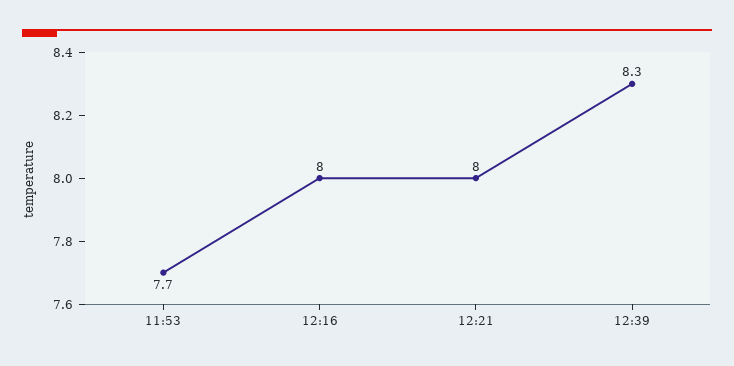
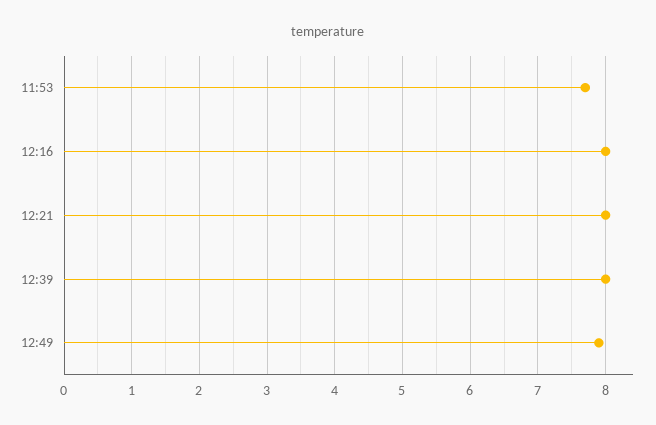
12:39: 8.3 -> 8
12:49: none -> 7.9

